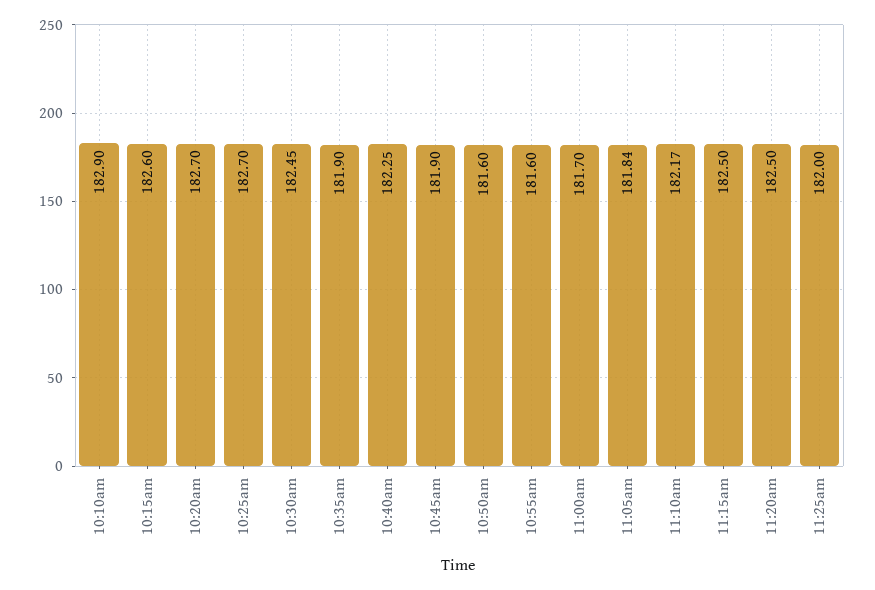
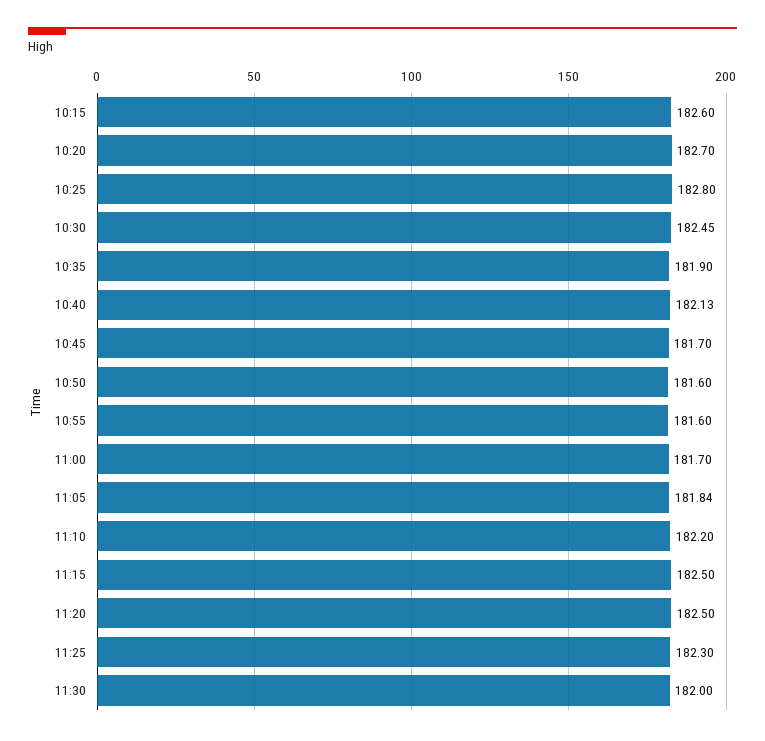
10:10am: 182.9 -> none
10:25am: 182.7 -> 182.8
10:40am: 182.25 -> 182.13
10:45am: 181.9 -> 181.7
11:10am: 182.17 -> 182.2
11:25am: 182 -> 182.3
11:30: none -> 182

